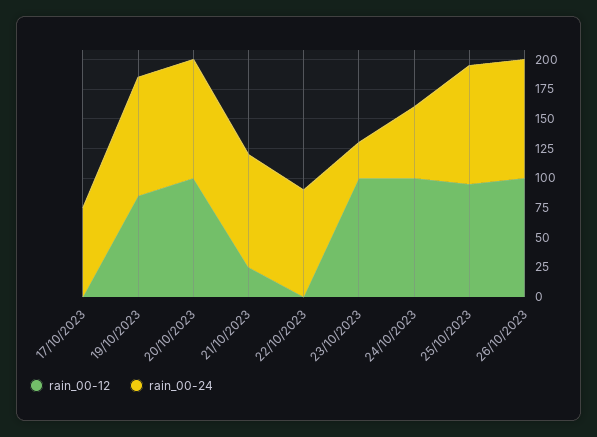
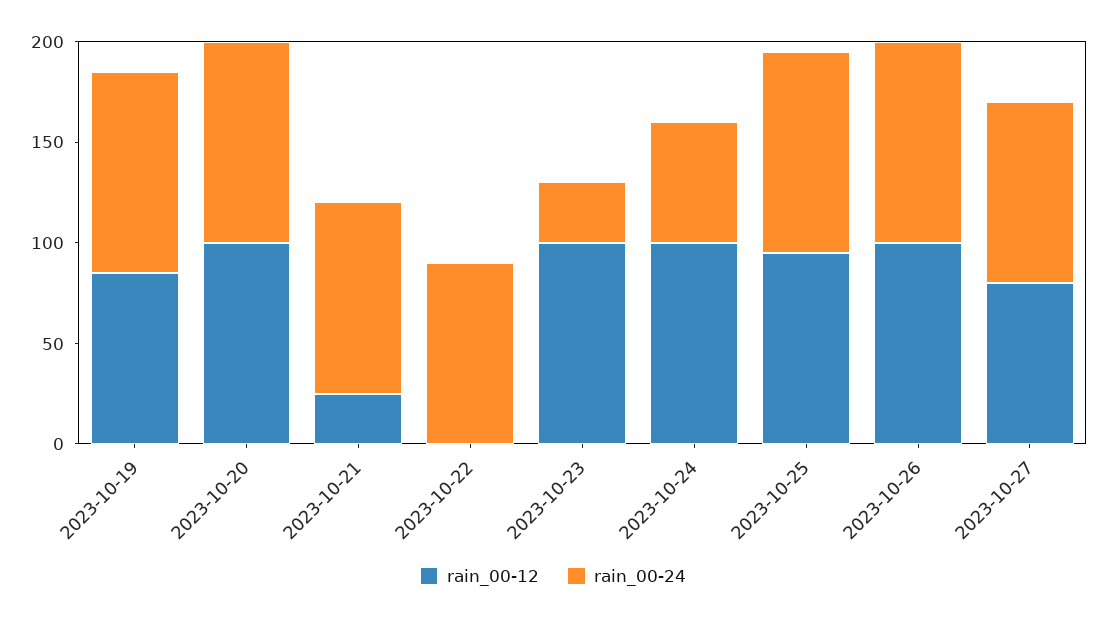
rain_00-12, 17/10/2023: 0 -> none
rain_00-24, 17/10/2023: 75 -> none
rain_00-12, 2023-10-27: none -> 80
rain_00-24, 2023-10-27: none -> 90

